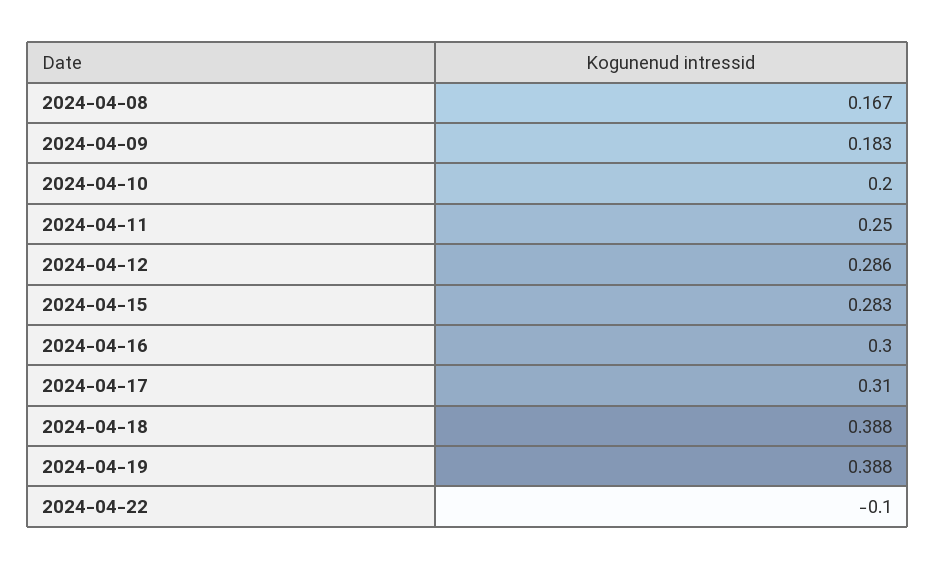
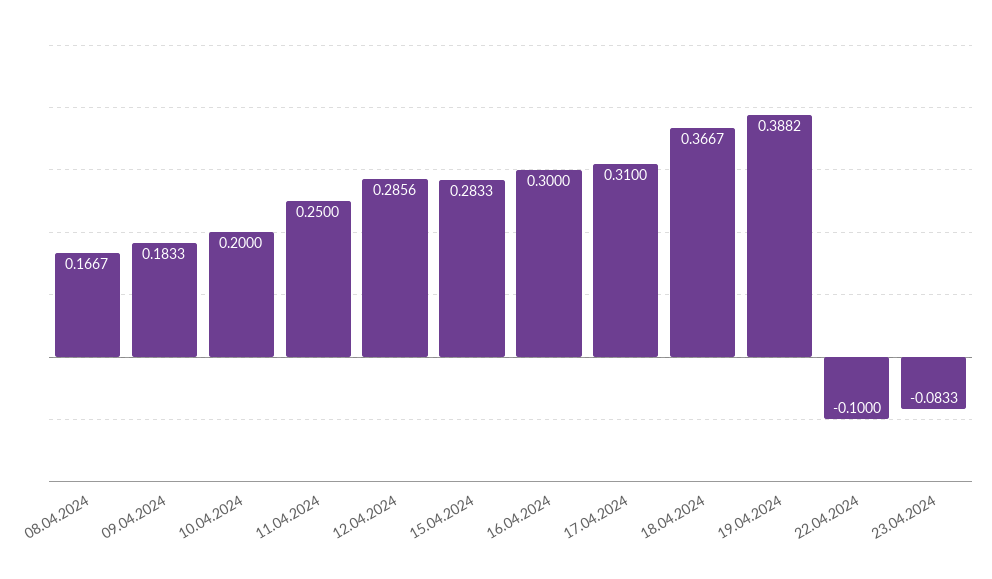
2024-04-18: 0.388 -> 0.3667
23.04.2024: none -> -0.0833

